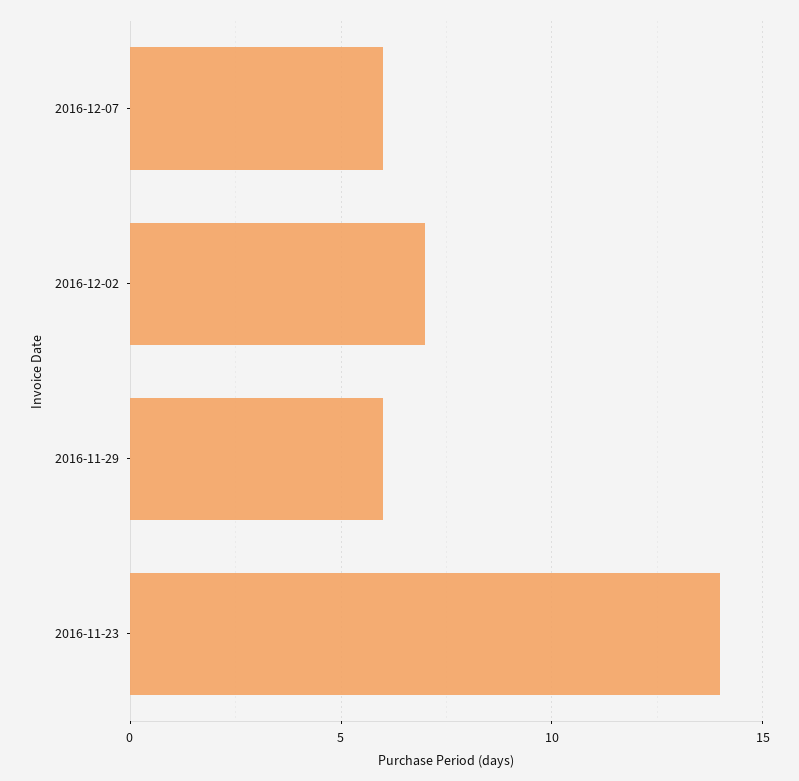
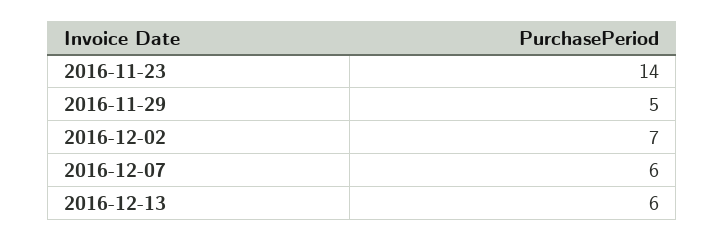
2016-11-29: 6 -> 5
2016-12-13: none -> 6

